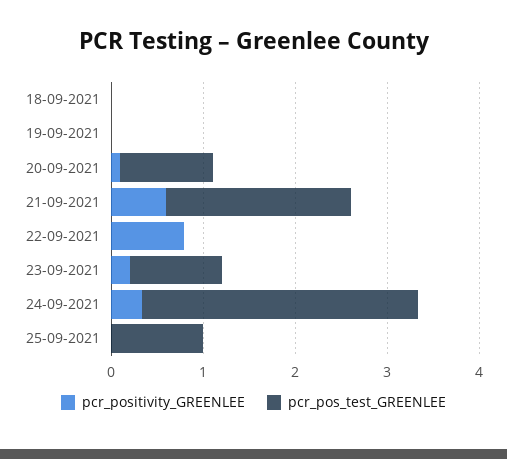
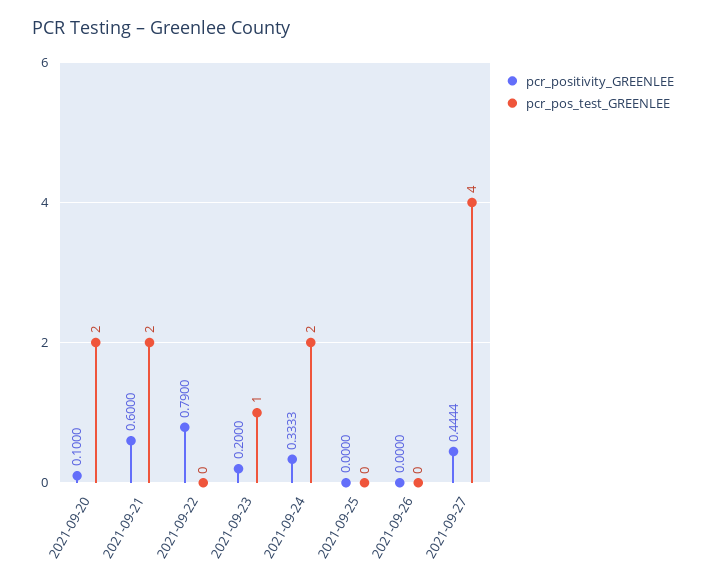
pcr_positivity_GREENLEE, 18-09-2021: 0 -> none
pcr_pos_test_GREENLEE, 18-09-2021: 0 -> none
pcr_positivity_GREENLEE, 19-09-2021: 0 -> none
pcr_pos_test_GREENLEE, 19-09-2021: 0 -> none
pcr_pos_test_GREENLEE, 20-09-2021: 1 -> 2
pcr_pos_test_GREENLEE, 24-09-2021: 3 -> 2
pcr_pos_test_GREENLEE, 25-09-2021: 1 -> 0
pcr_positivity_GREENLEE, 2021-09-26: none -> 0
pcr_pos_test_GREENLEE, 2021-09-26: none -> 0
pcr_positivity_GREENLEE, 2021-09-27: none -> 0.4444
pcr_pos_test_GREENLEE, 2021-09-27: none -> 4

